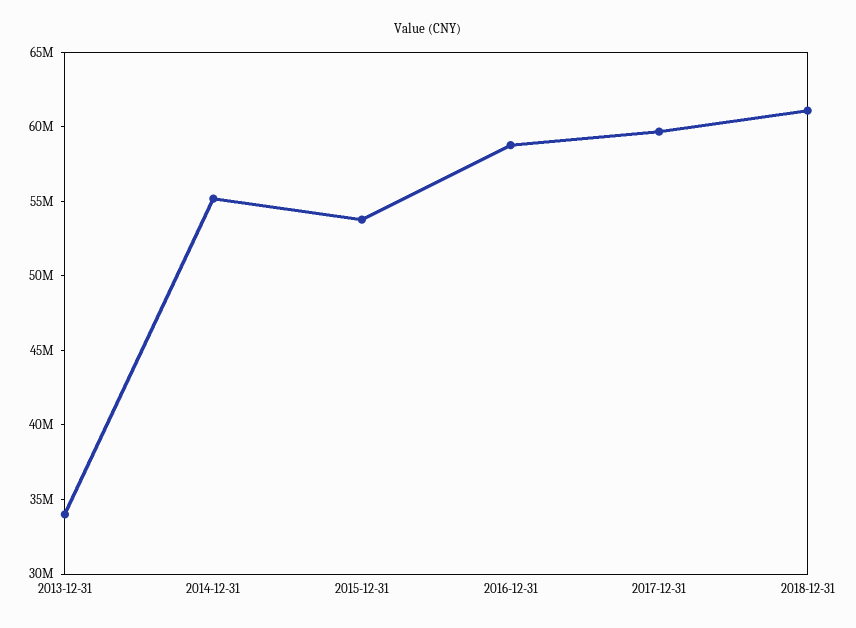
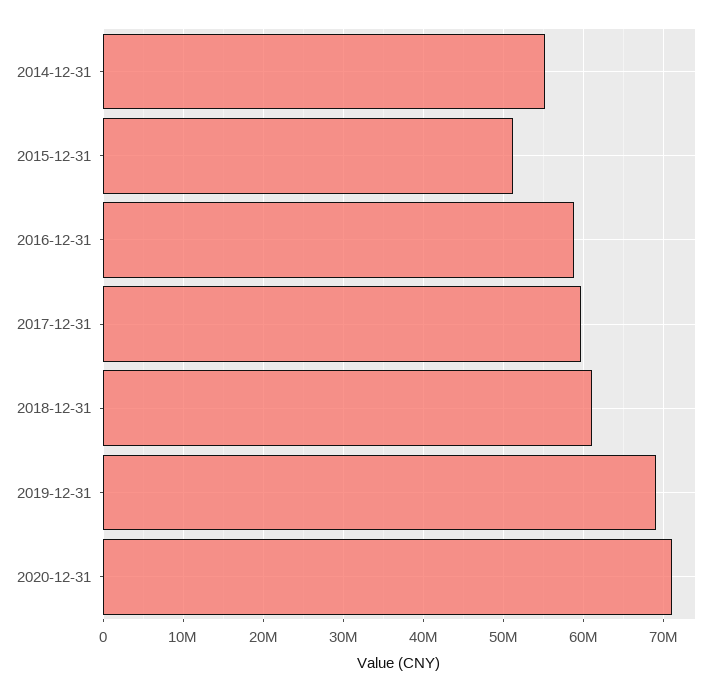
2013-12-31: 34000000 -> none
2015-12-31: 54000000 -> 51000000
2019-12-31: none -> 69000000
2020-12-31: none -> 71000000

